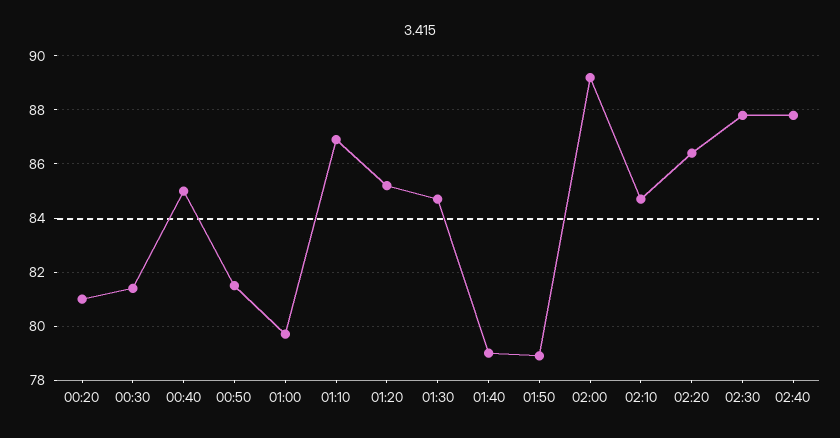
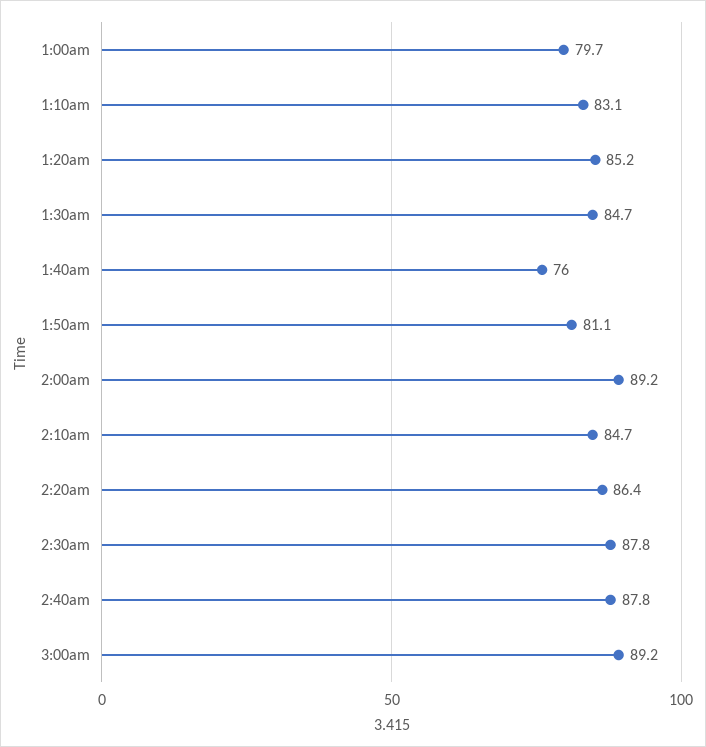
00:20: 81 -> none
00:30: 81.5 -> none
00:40: 85 -> none
00:50: 81.5 -> none
01:10: 87 -> 83.1
01:40: 79 -> 76
01:50: 79 -> 81.1
3:00am: none -> 89.2

